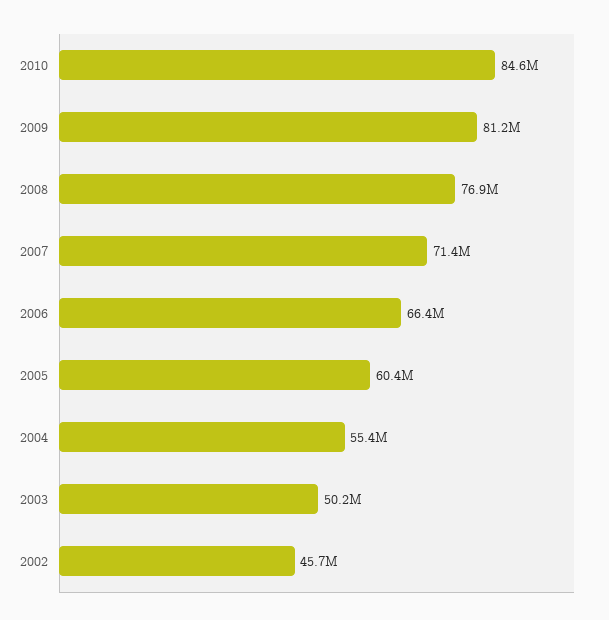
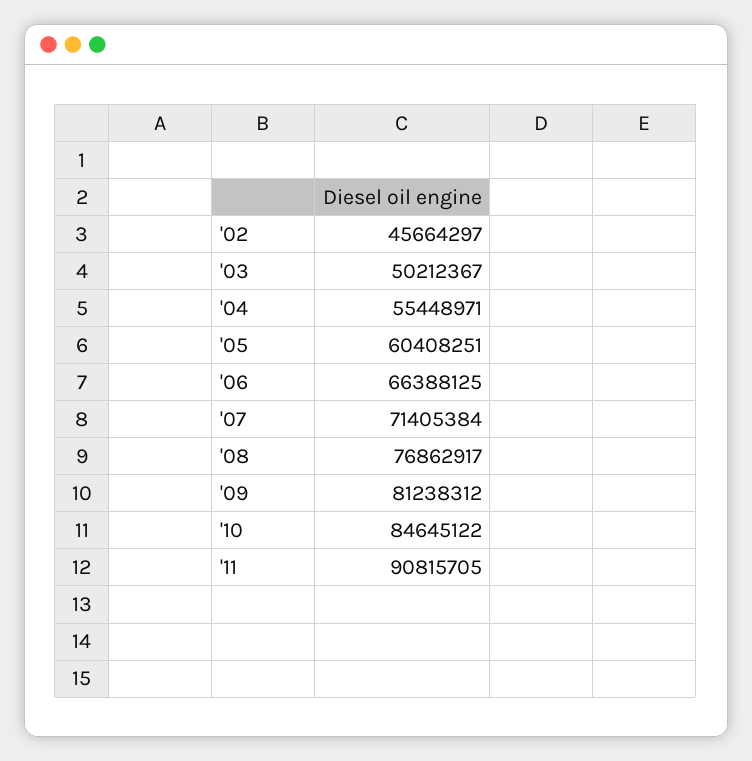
'11: none -> 90815705

